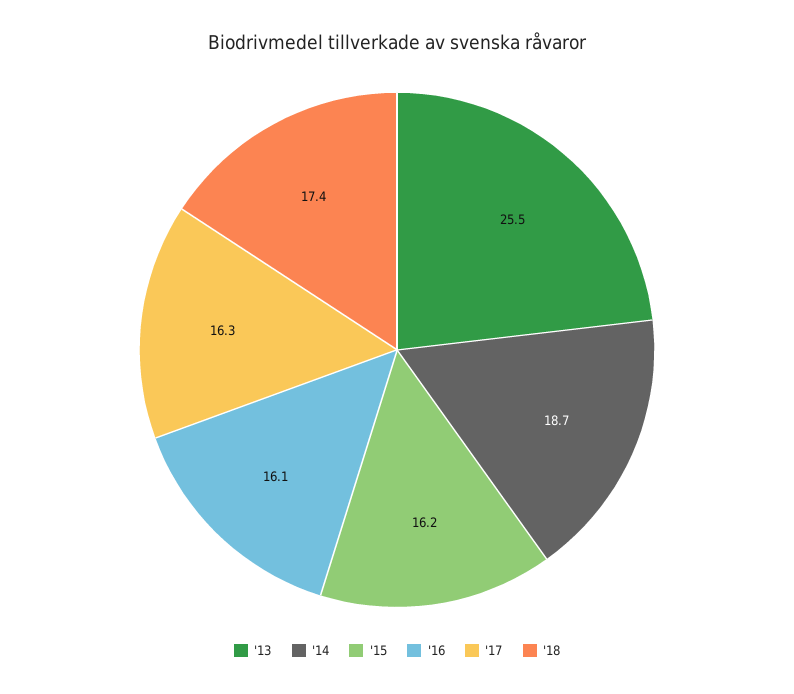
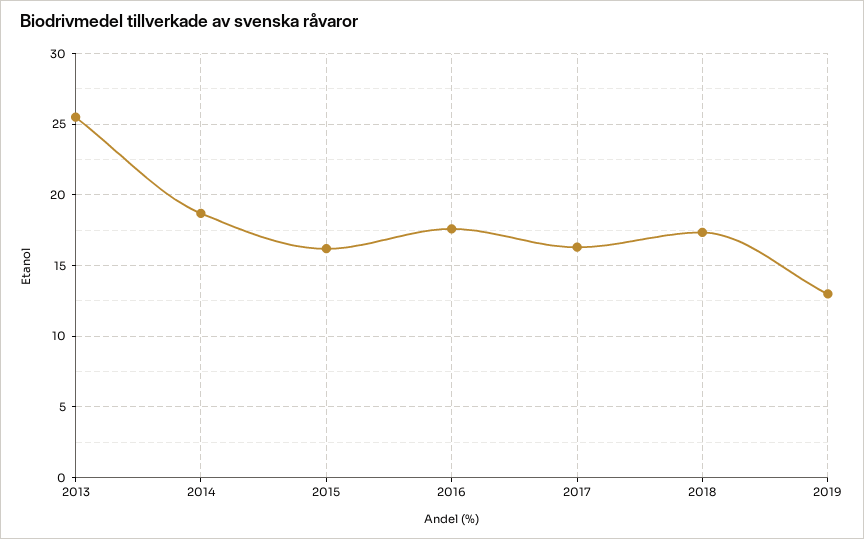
'16: 16.1 -> 17.5
2019: none -> 13

